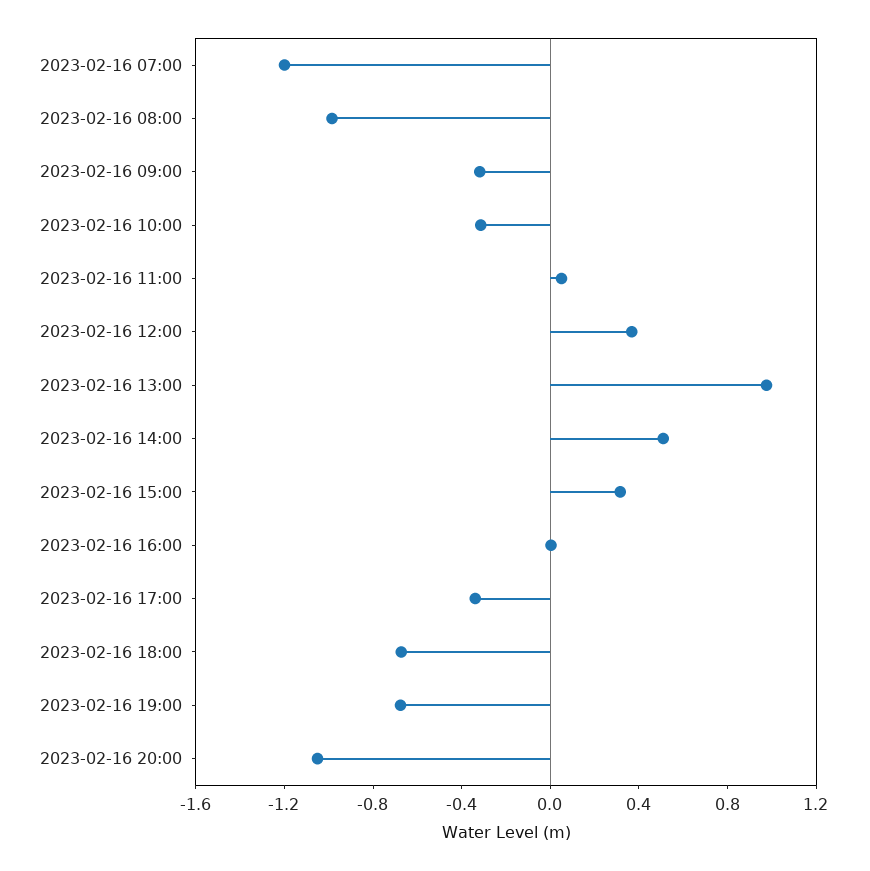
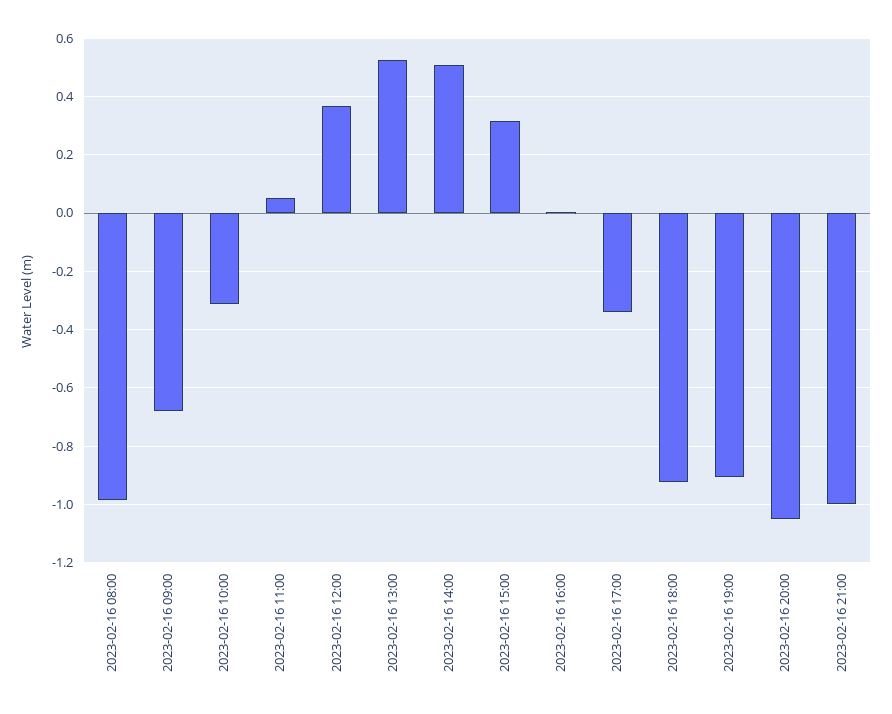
2023-02-16 07:00: -1.2 -> none
2023-02-16 09:00: -0.3 -> -0.675
2023-02-16 13:00: 1 -> 0.525
2023-02-16 18:00: -0.7 -> -0.925
2023-02-16 19:00: -0.7 -> -0.9
2023-02-16 21:00: none -> -1

